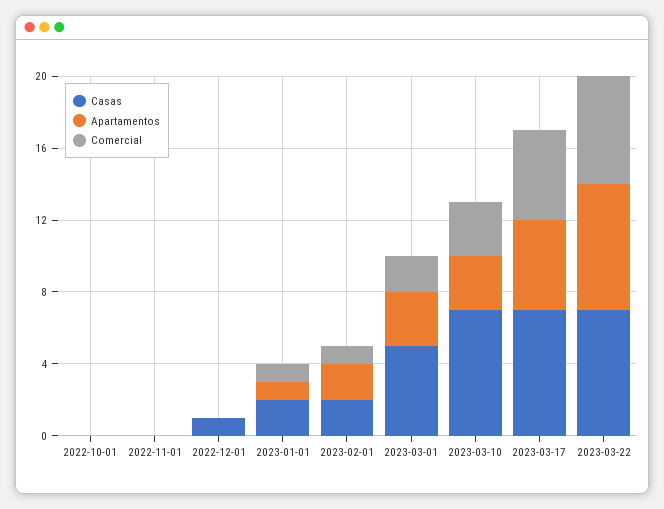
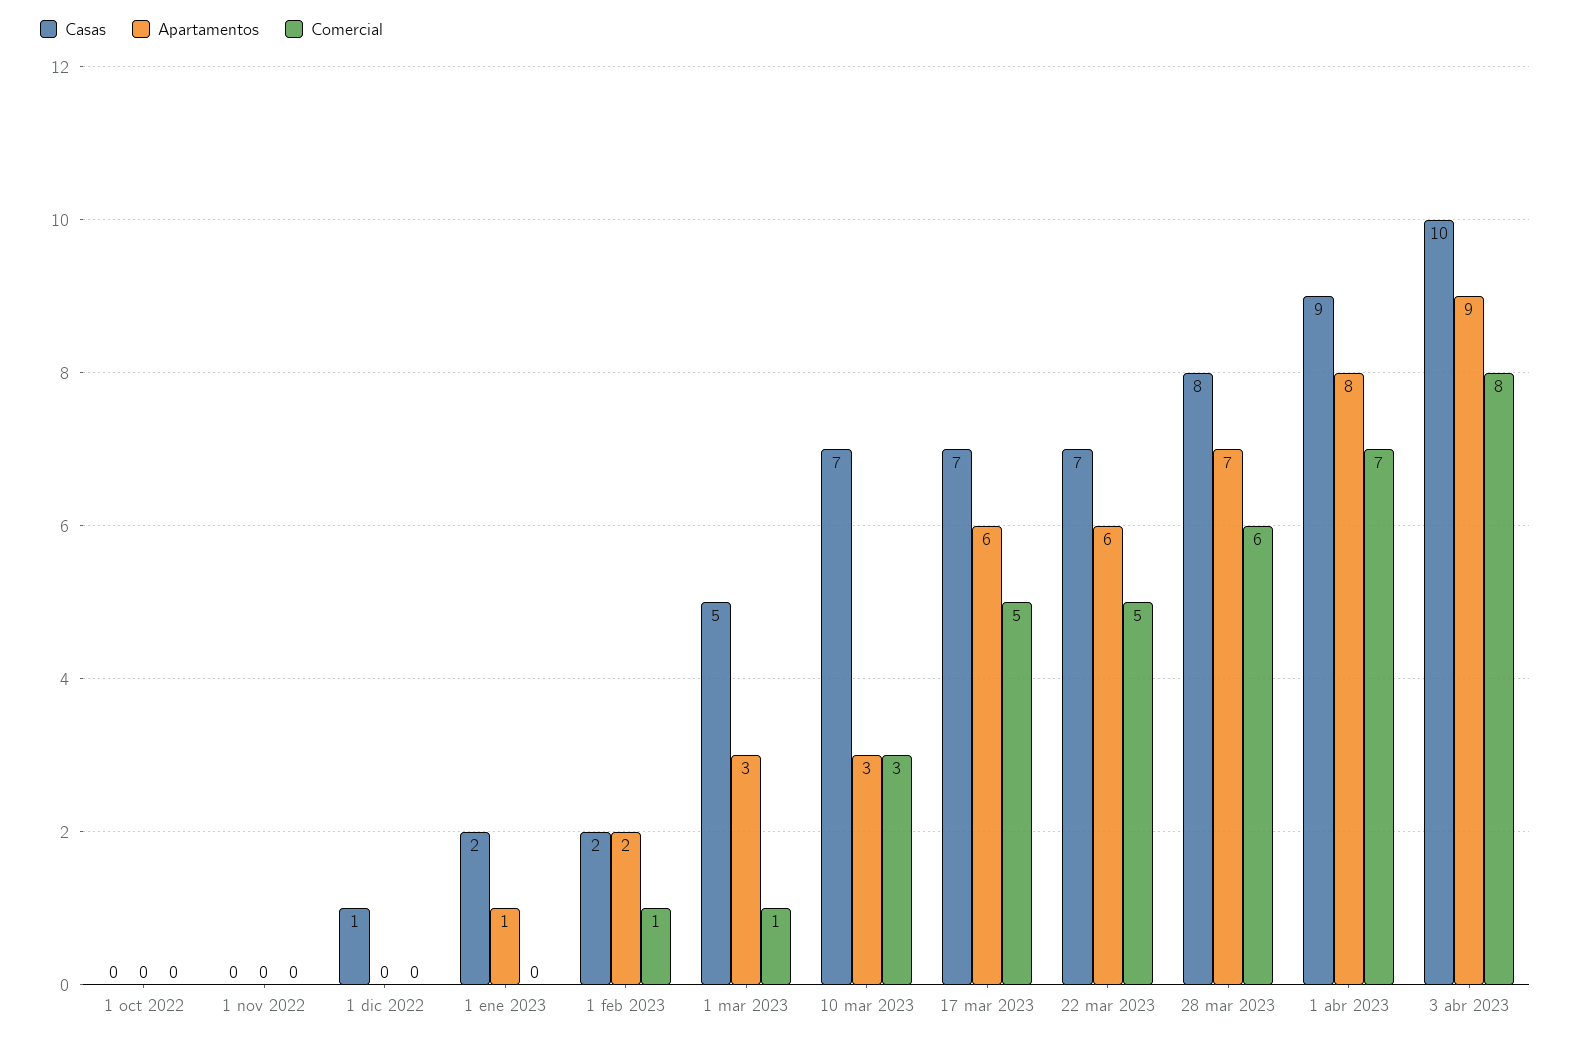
Comercial, 2023-01-01: 1 -> 0
Comercial, 2023-03-01: 2 -> 1
Apartamentos, 2023-03-17: 5 -> 6
Apartamentos, 2023-03-22: 7 -> 6
Comercial, 2023-03-22: 6 -> 5
Casas, 28 mar 2023: none -> 8
Apartamentos, 28 mar 2023: none -> 7
Comercial, 28 mar 2023: none -> 6
Casas, 1 abr 2023: none -> 9
Apartamentos, 1 abr 2023: none -> 8
Comercial, 1 abr 2023: none -> 7
Casas, 3 abr 2023: none -> 10
Apartamentos, 3 abr 2023: none -> 9
Comercial, 3 abr 2023: none -> 8

